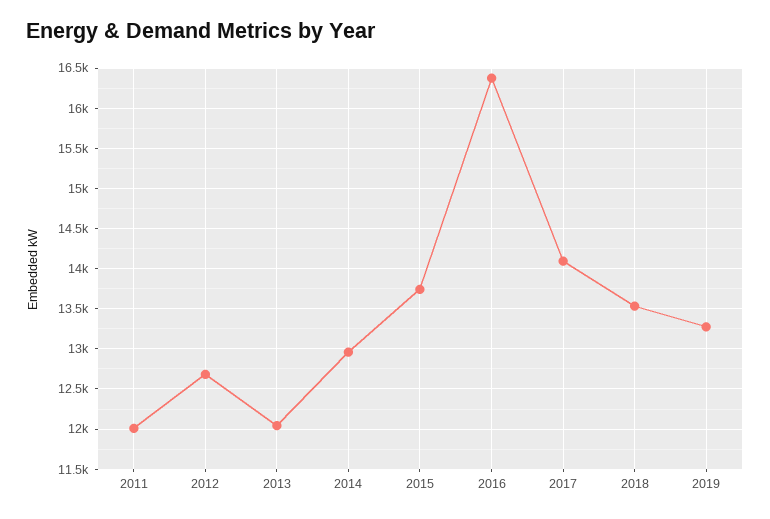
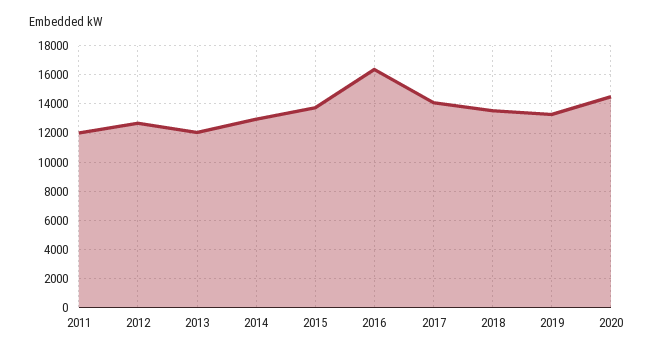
2020: none -> 14500

